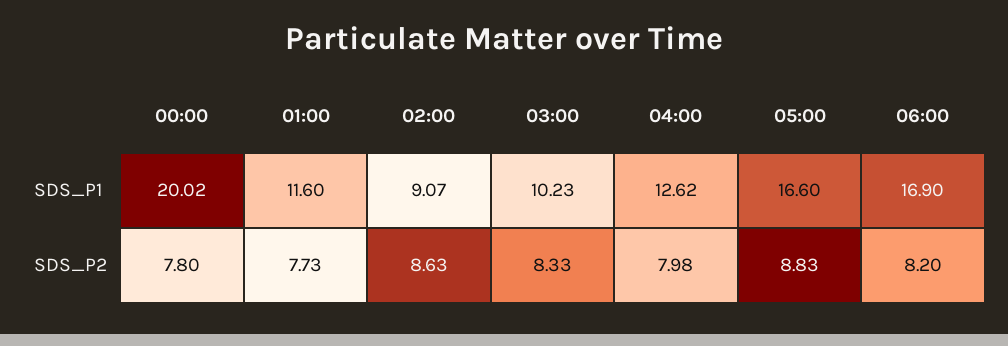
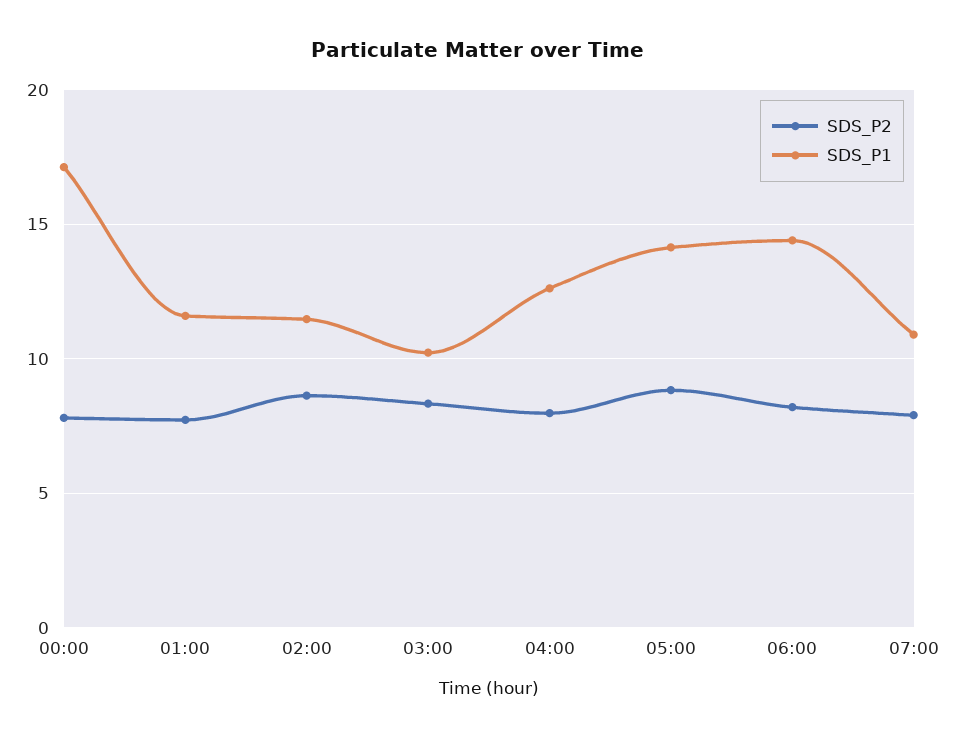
SDS_P1, 00:00: 20.02 -> 17
SDS_P1, 02:00: 9.07 -> 11.5
SDS_P1, 05:00: 16.6 -> 14
SDS_P1, 06:00: 16.9 -> 14.5
SDS_P2, 07:00: none -> 8
SDS_P1, 07:00: none -> 11

